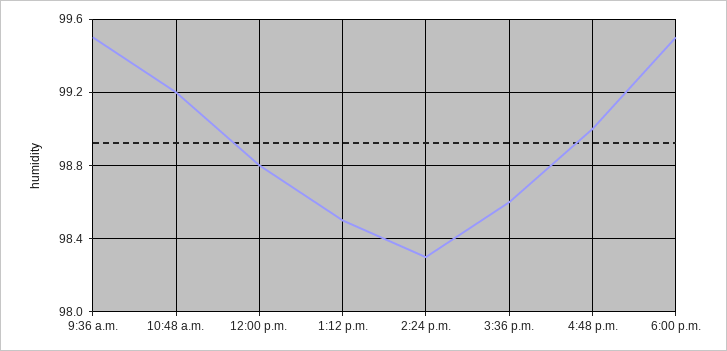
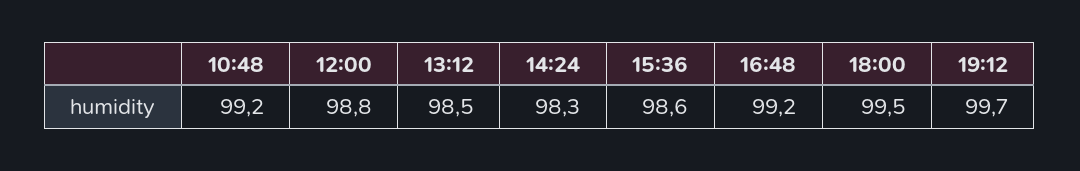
9:36 a.m.: 99.5 -> none
4:48 p.m.: 99 -> 99.2
19:12: none -> 99.7

